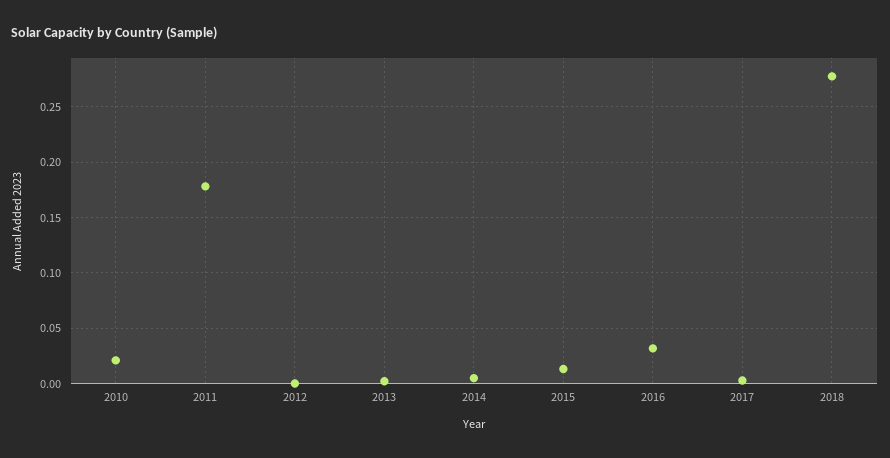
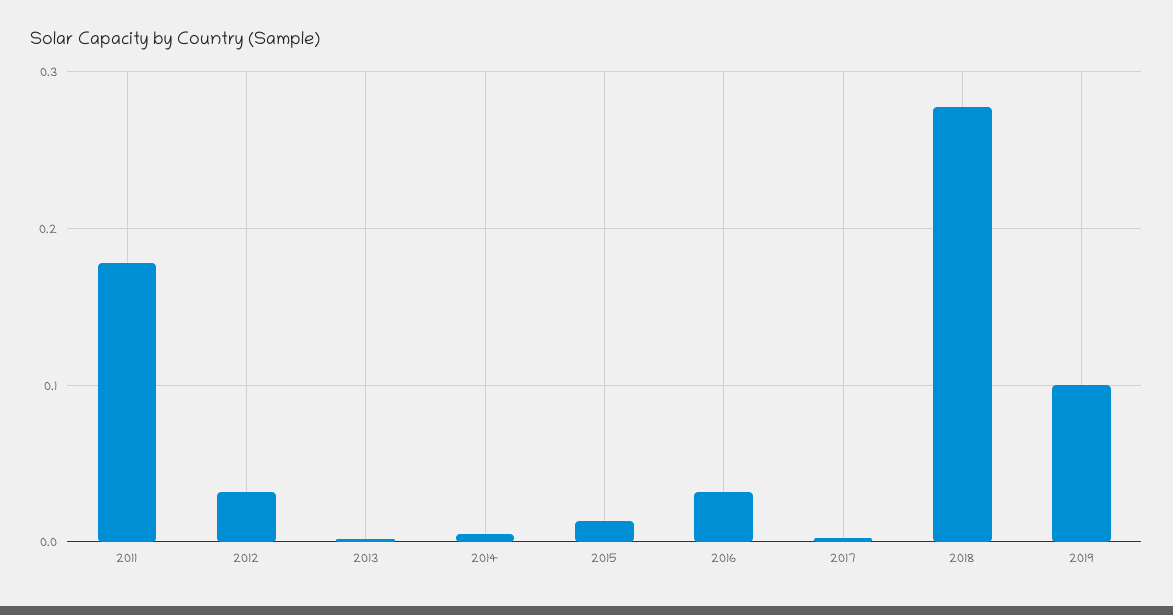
2010: 0.02 -> none
2012: 0 -> 0.03
2019: none -> 0.1

